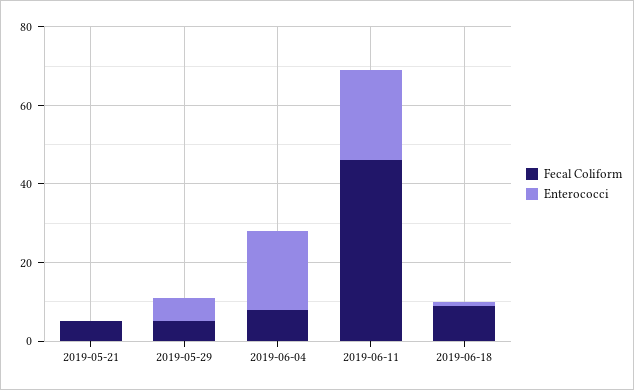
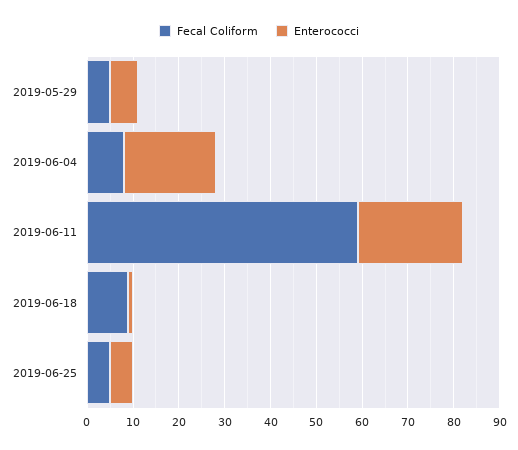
Fecal Coliform, 2019-05-21: 5 -> none
Enterococci, 2019-05-21: 0 -> none
Fecal Coliform, 2019-06-11: 45 -> 60
Fecal Coliform, 2019-06-25: none -> 5
Enterococci, 2019-06-25: none -> 5

